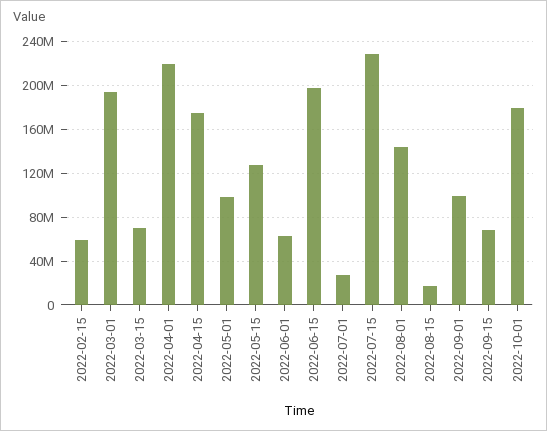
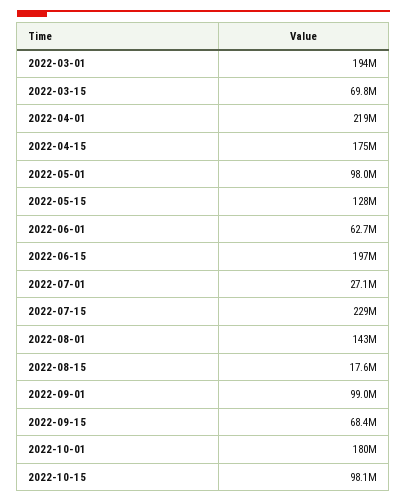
2022-02-15: 60000000 -> none
2022-10-15: none -> 98100000

